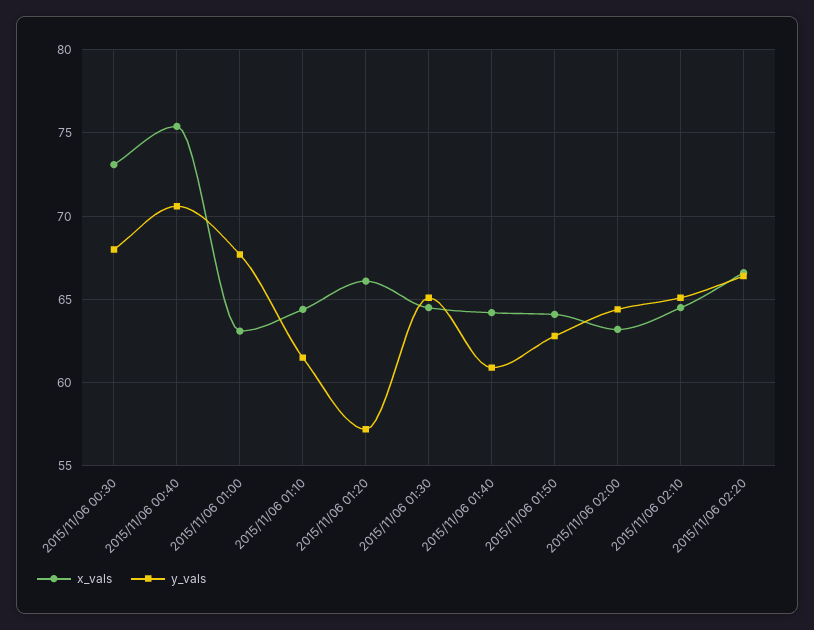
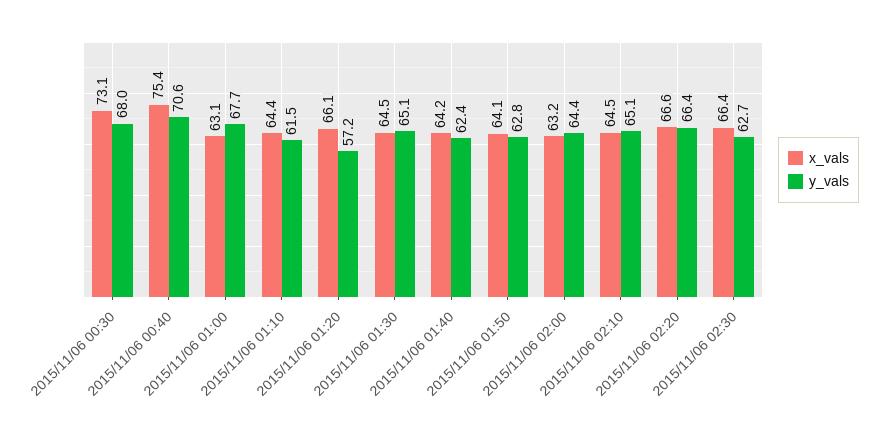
y_vals, 2015/11/06 01:40: 61 -> 62.4
x_vals, 2015/11/06 02:30: none -> 66.4
y_vals, 2015/11/06 02:30: none -> 62.7

